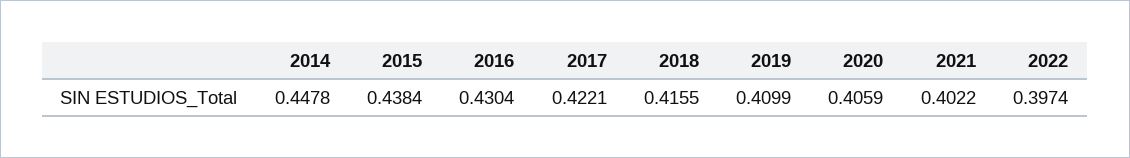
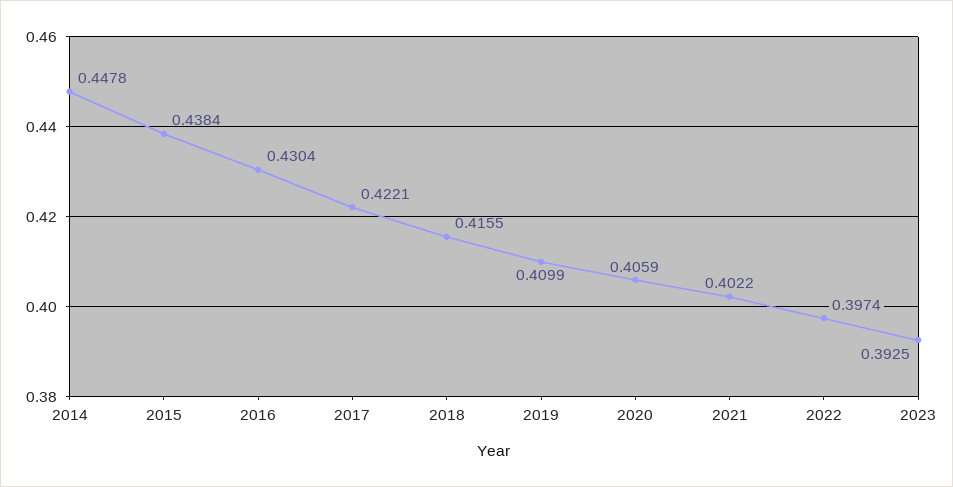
2023: none -> 0.3925

